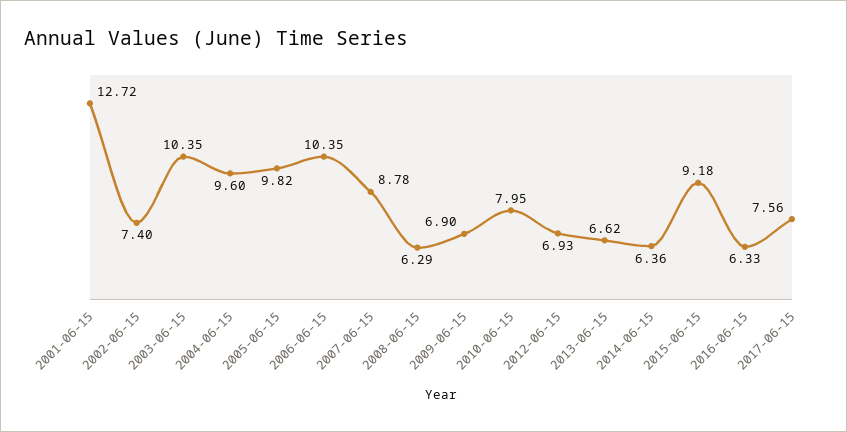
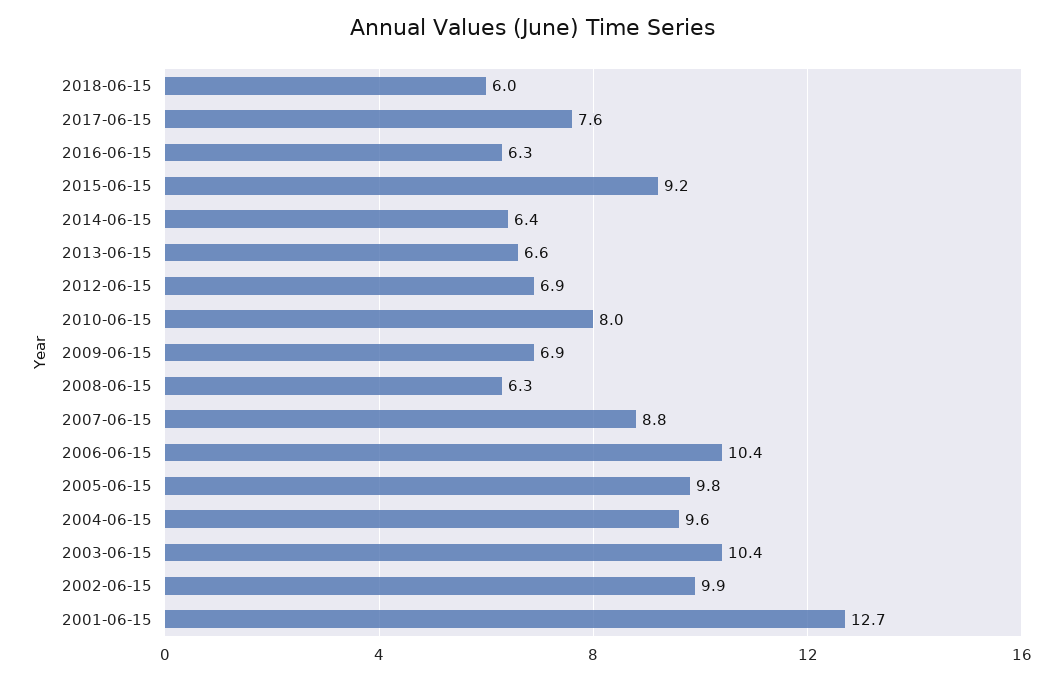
2002-06-15: 7.4 -> 9.9
2018-06-15: none -> 6

